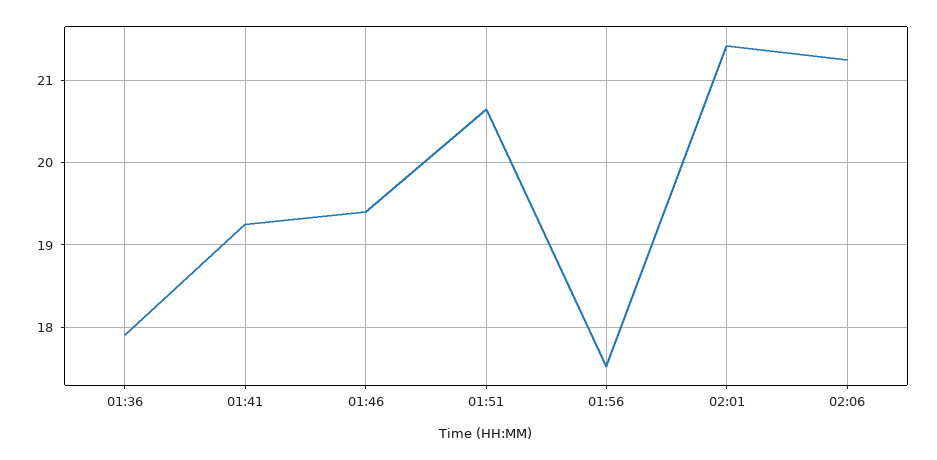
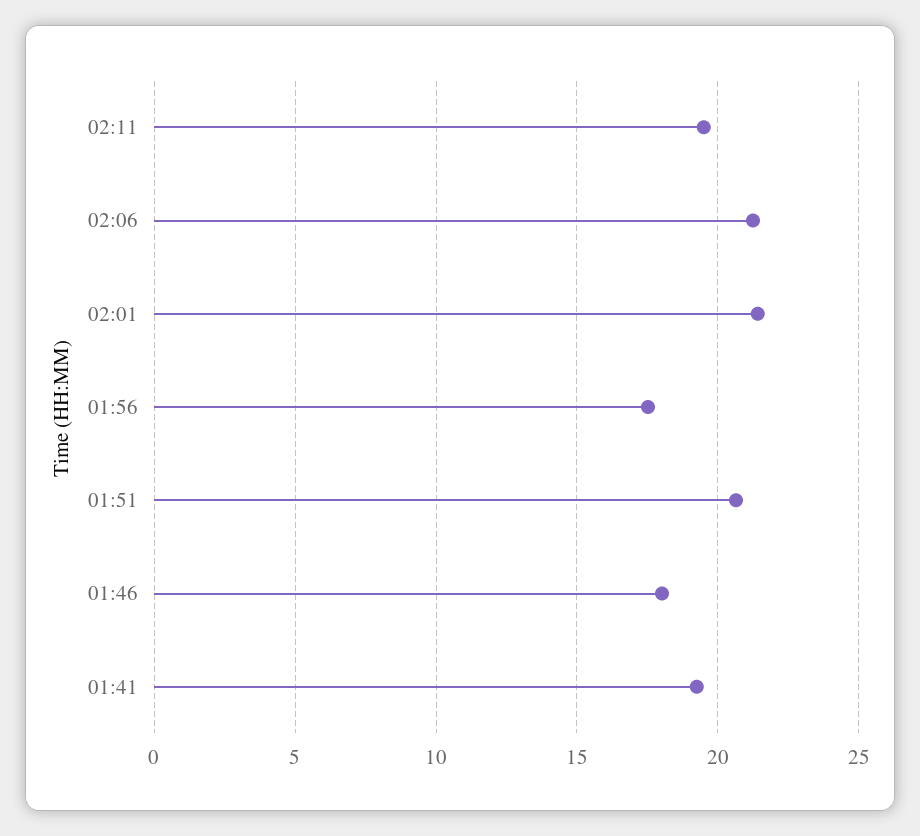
01:36: 17.9 -> none
01:46: 19.4 -> 18
02:11: none -> 19.5

